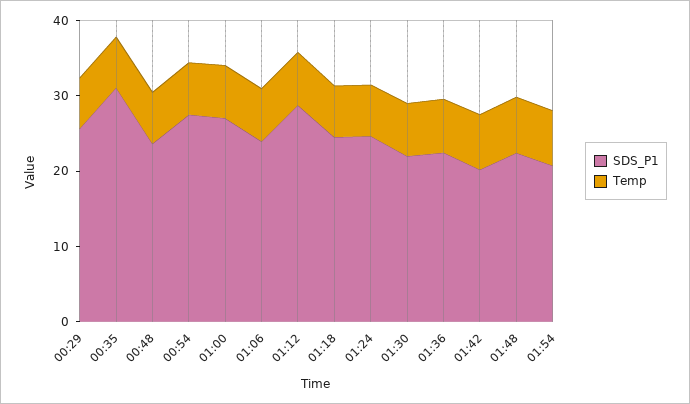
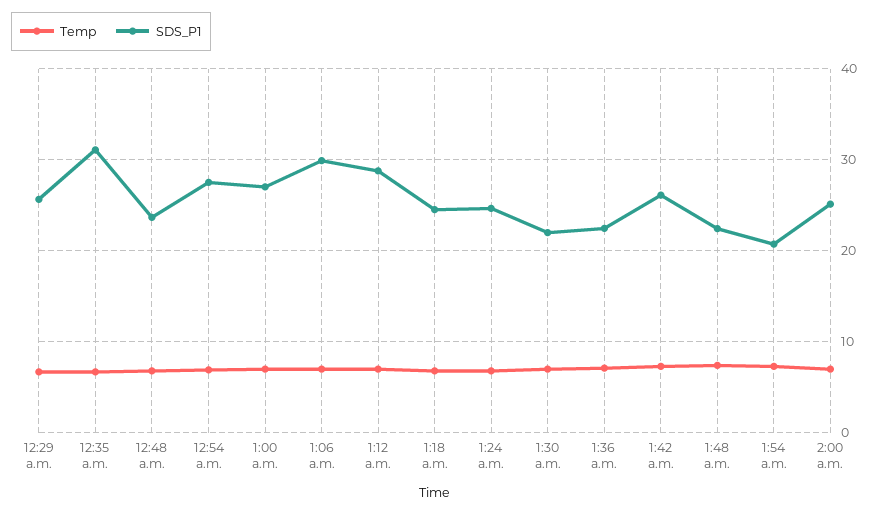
SDS_P1, 01:06: 24 -> 30
SDS_P1, 01:42: 20 -> 26
Temp, 2:00 a.m.: none -> 7
SDS_P1, 2:00 a.m.: none -> 25

